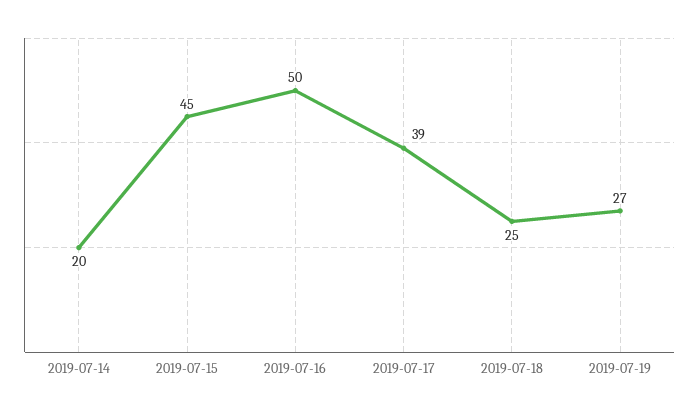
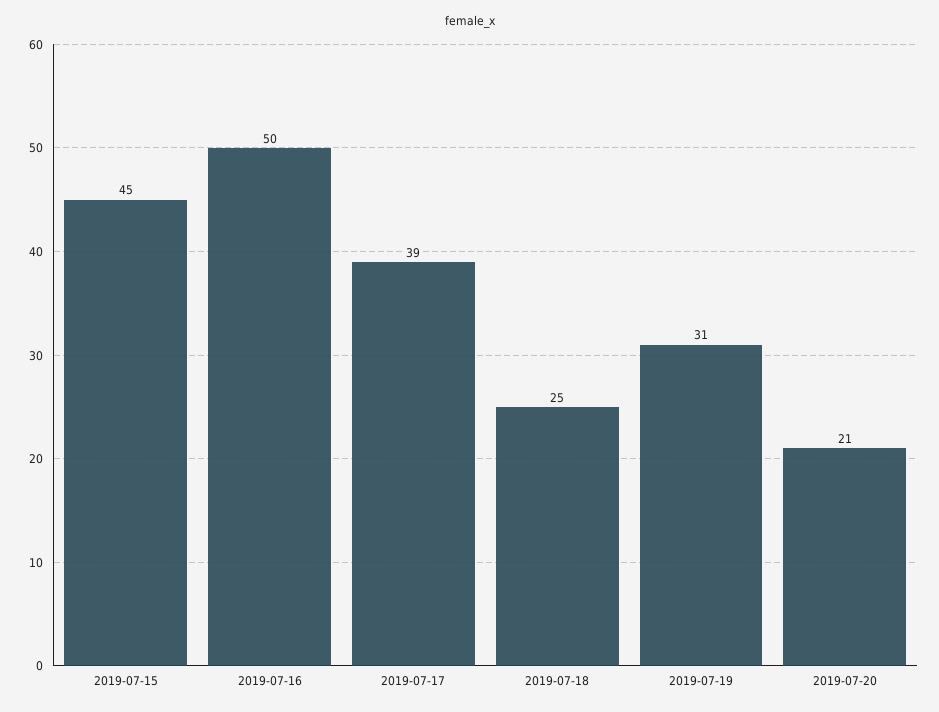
2019-07-14: 20 -> none
2019-07-19: 27 -> 31
2019-07-20: none -> 21

